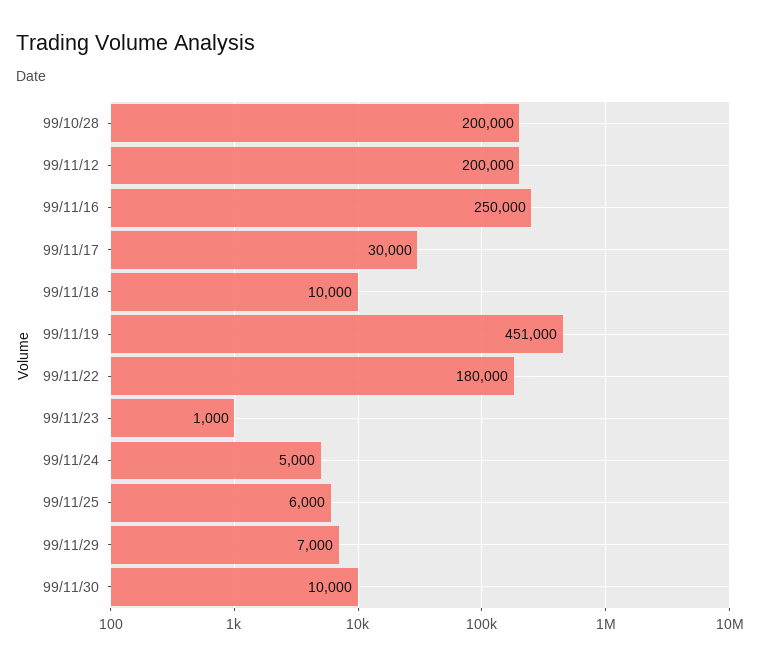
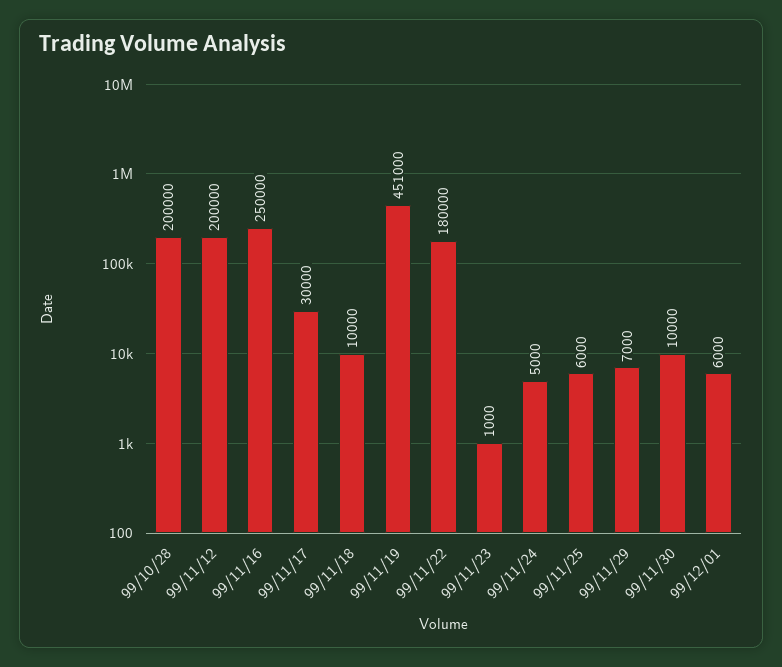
99/12/01: none -> 6000

